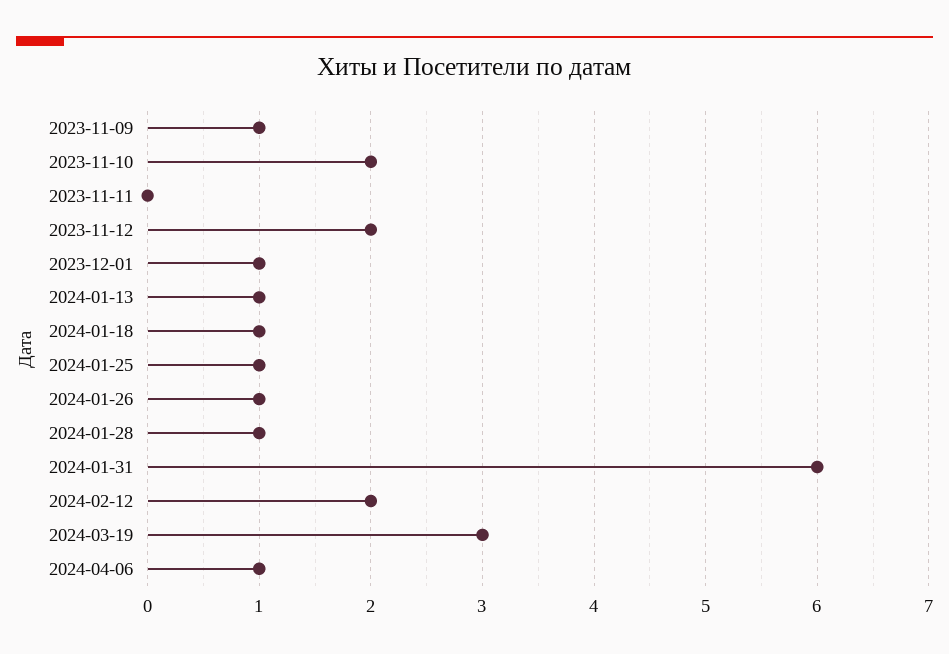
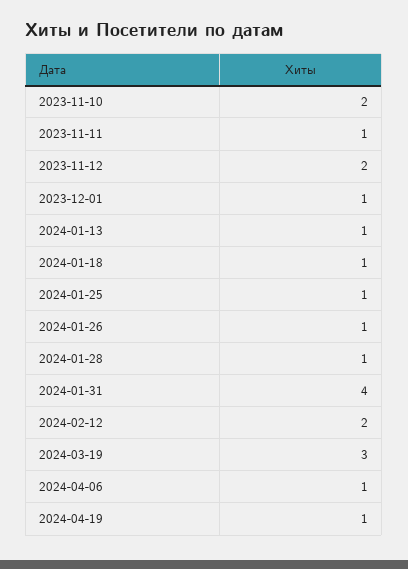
2023-11-09: 1 -> none
2023-11-11: 0 -> 1
2024-01-31: 6 -> 4
2024-04-19: none -> 1

